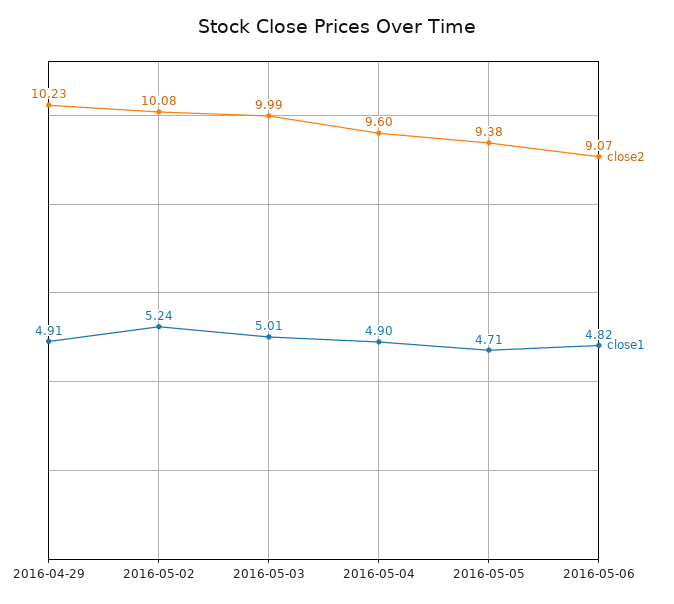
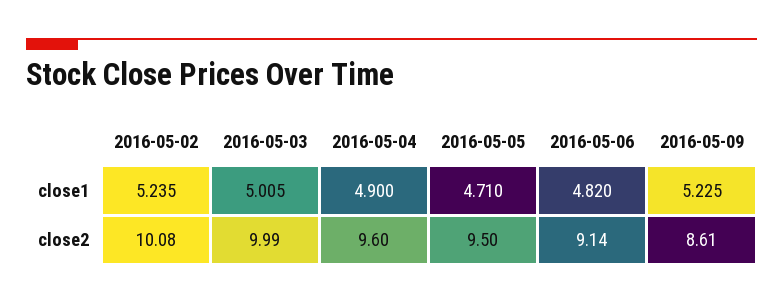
close2, 2016-04-29: 10.23 -> none
close1, 2016-04-29: 4.91 -> none
close2, 2016-05-05: 9.38 -> 9.5
close2, 2016-05-06: 9.07 -> 9.14
close1, 2016-05-09: none -> 5.225
close2, 2016-05-09: none -> 8.61

